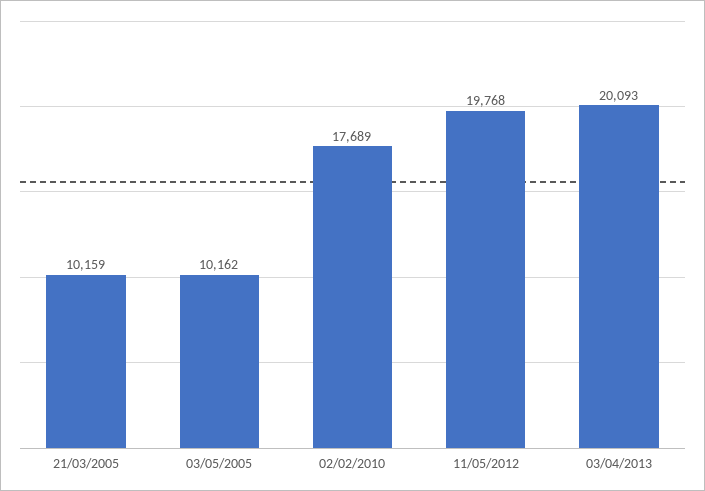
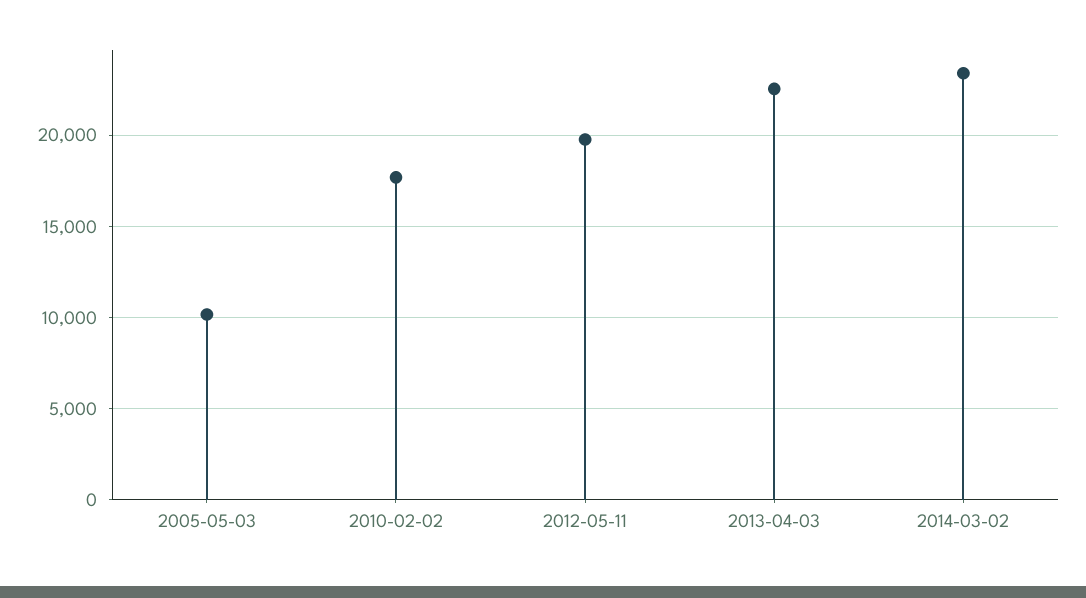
21/03/2005: 10159 -> none
03/04/2013: 20093 -> 22500
2014-03-02: none -> 23500

